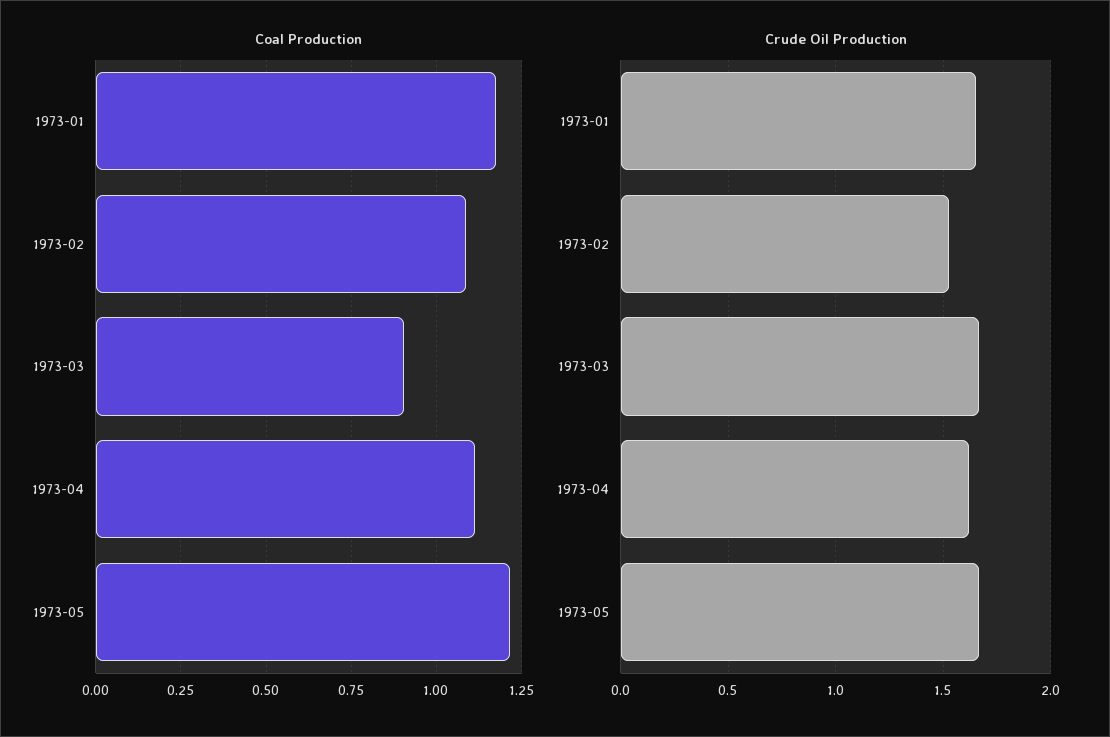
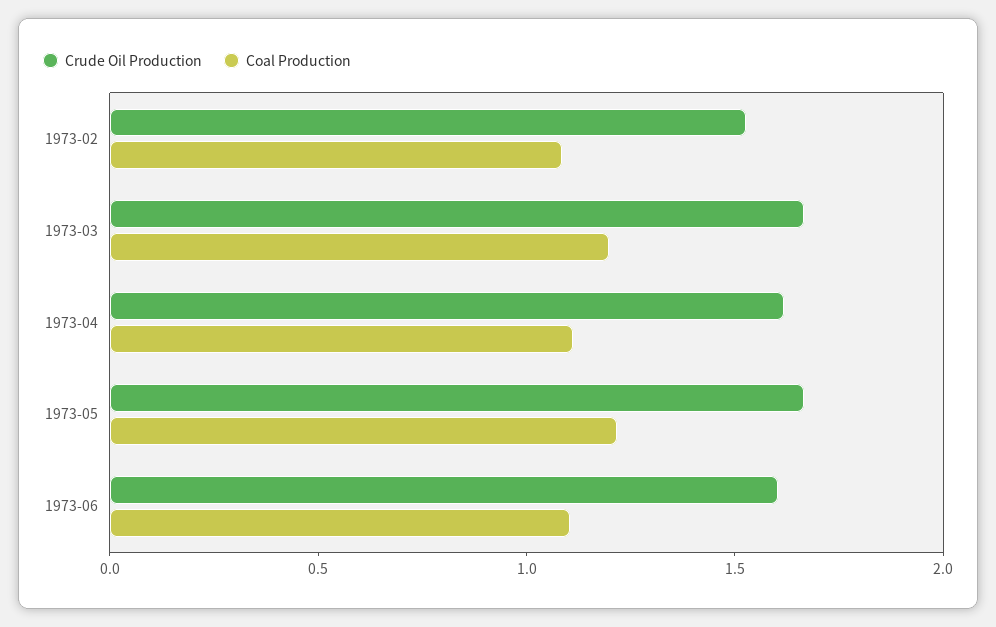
Coal Production, 1973-01: 1.175 -> none
Coal Production, 1973-03: 0.9 -> 1.2
Crude Oil Production, 1973-01: 1.65 -> none
Crude Oil Production, 1973-06: none -> 1.6
Coal Production, 1973-06: none -> 1.1

